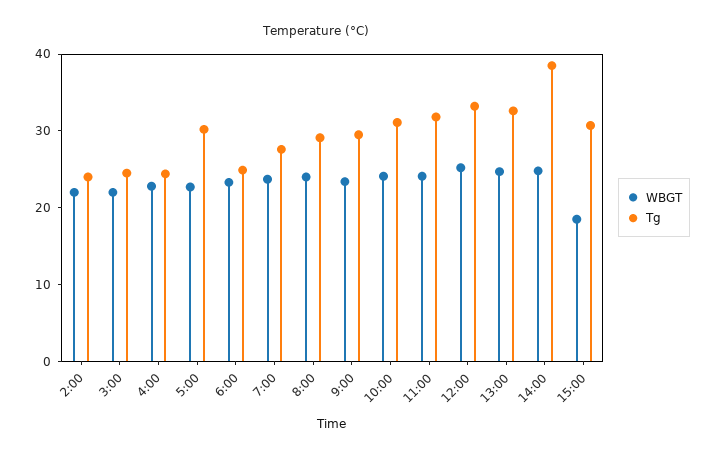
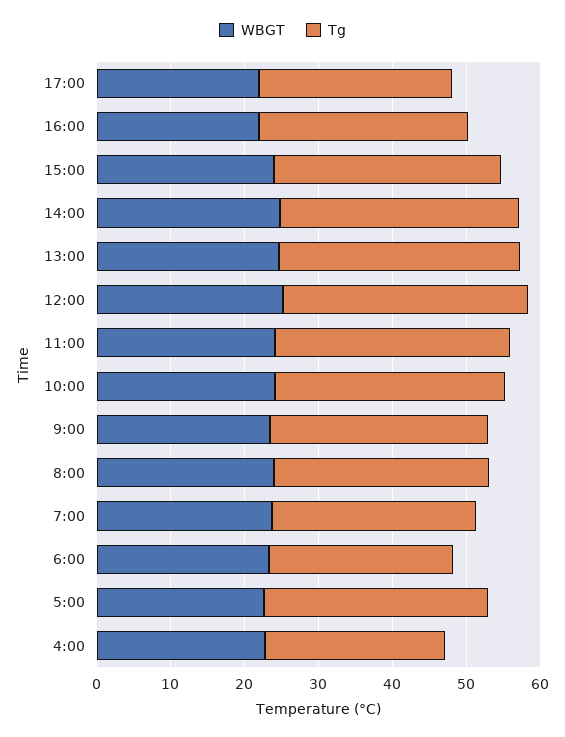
WBGT, 2:00: 22 -> none
Tg, 2:00: 24 -> none
WBGT, 3:00: 22 -> none
Tg, 3:00: 24 -> none
Tg, 14:00: 38 -> 32
WBGT, 15:00: 18 -> 24
WBGT, 17:00: none -> 22
Tg, 17:00: none -> 26
WBGT, 16:00: none -> 22
Tg, 16:00: none -> 28

